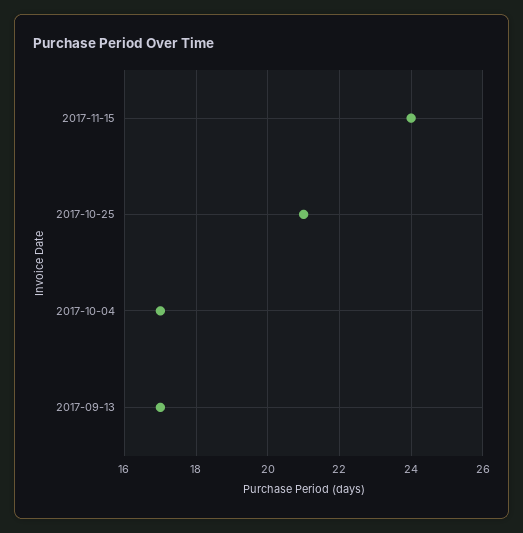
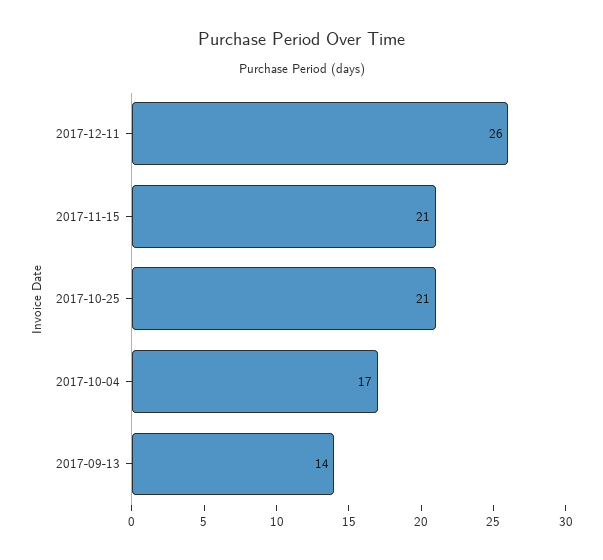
2017-11-15: 24 -> 21
2017-09-13: 17 -> 14
2017-12-11: none -> 26

